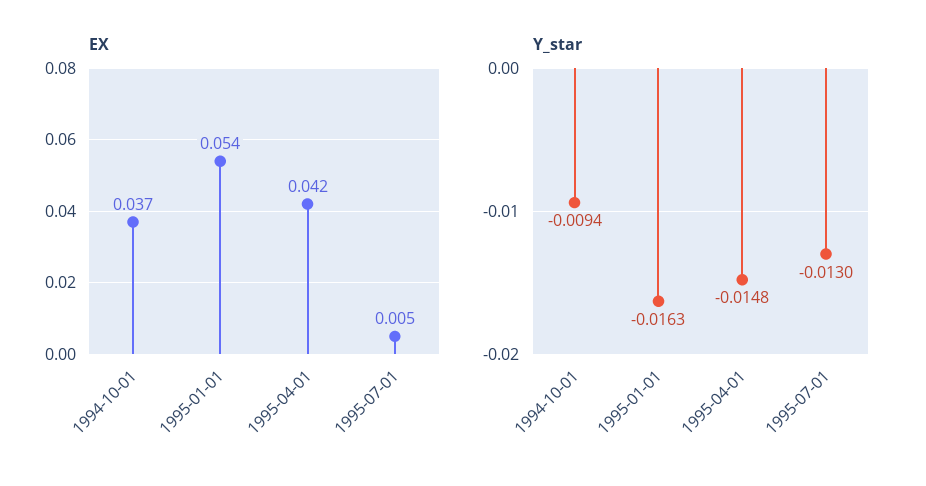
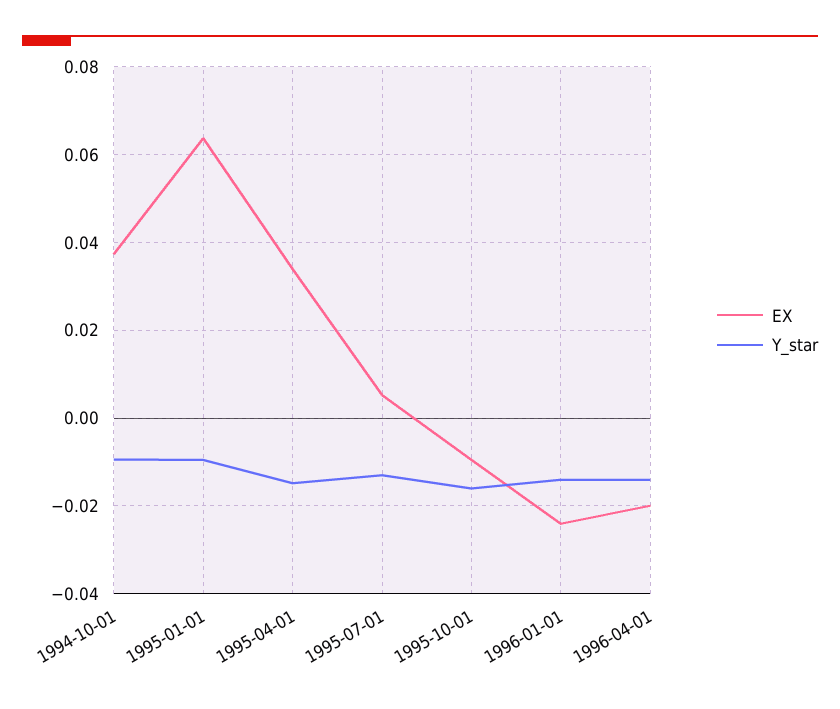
EX, 1995-01-01: 0.054 -> 0.064
EX, 1995-04-01: 0.042 -> 0.034
Y_star, 1995-01-01: -0.0163 -> -0.01
EX, 1995-10-01: none -> -0.01
Y_star, 1995-10-01: none -> -0.016
EX, 1996-01-01: none -> -0.024
Y_star, 1996-01-01: none -> -0.014
EX, 1996-04-01: none -> -0.02
Y_star, 1996-04-01: none -> -0.014

